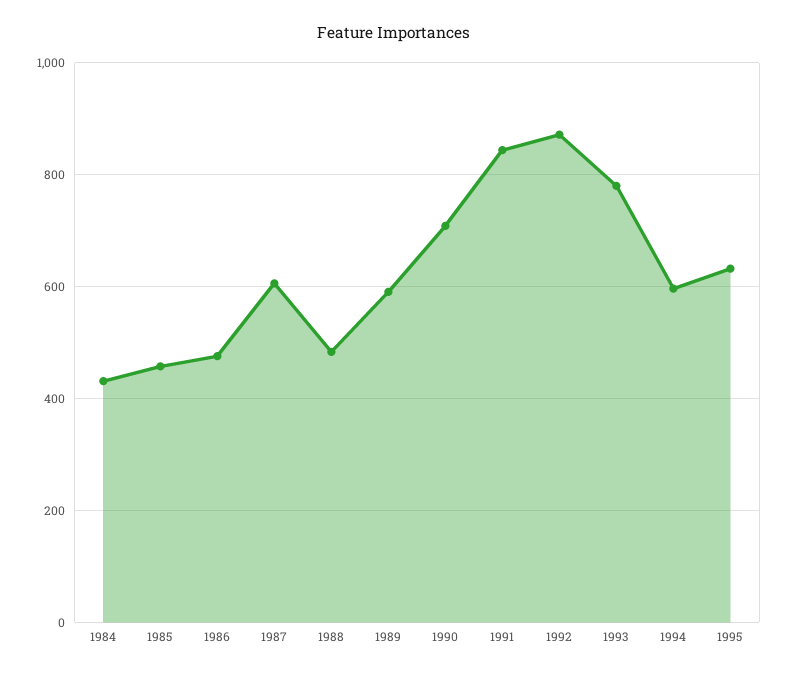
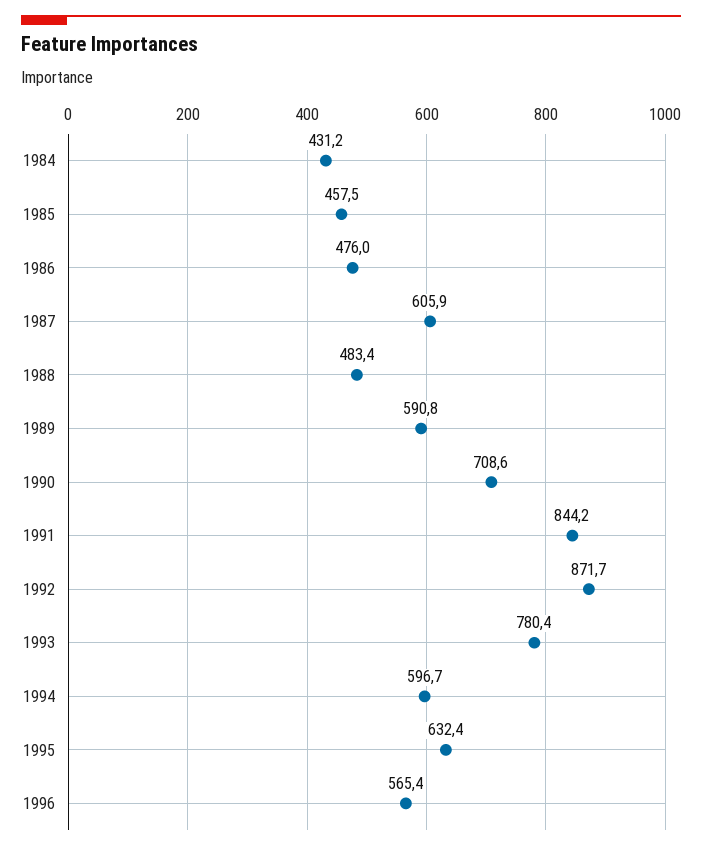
1996: none -> 565.4

